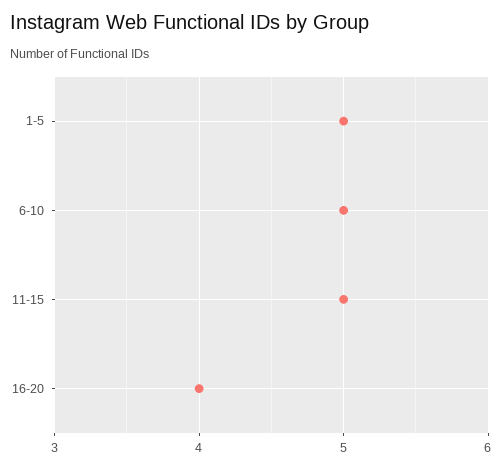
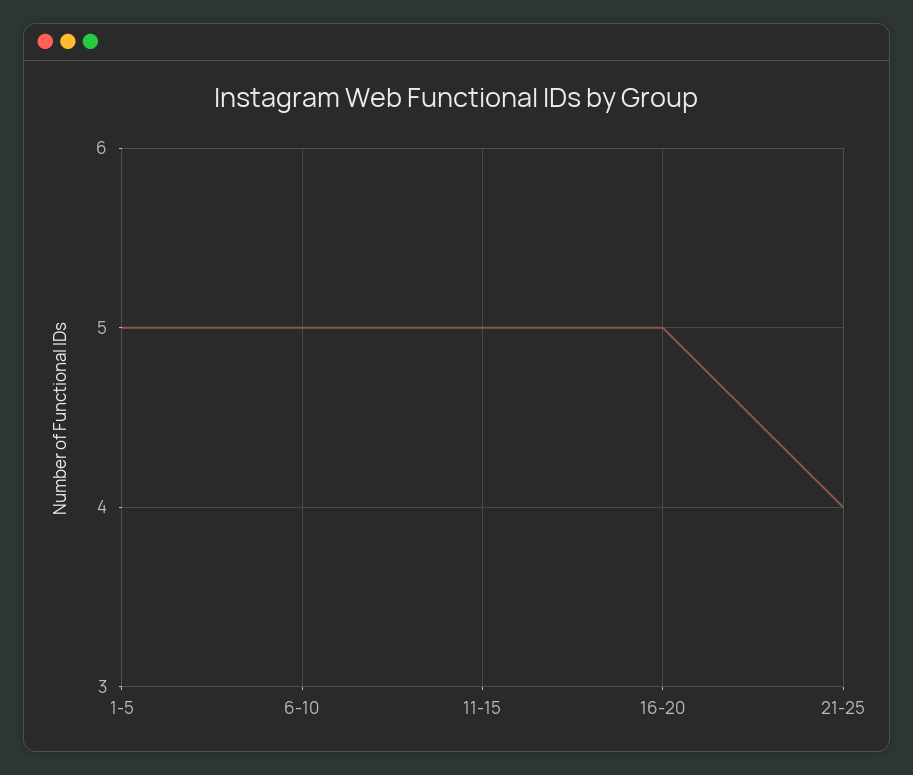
16-20: 4 -> 5
21-25: none -> 4

